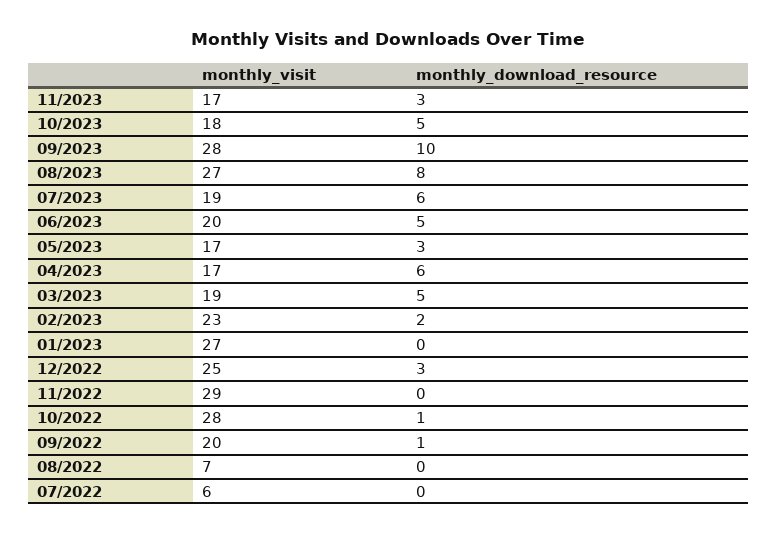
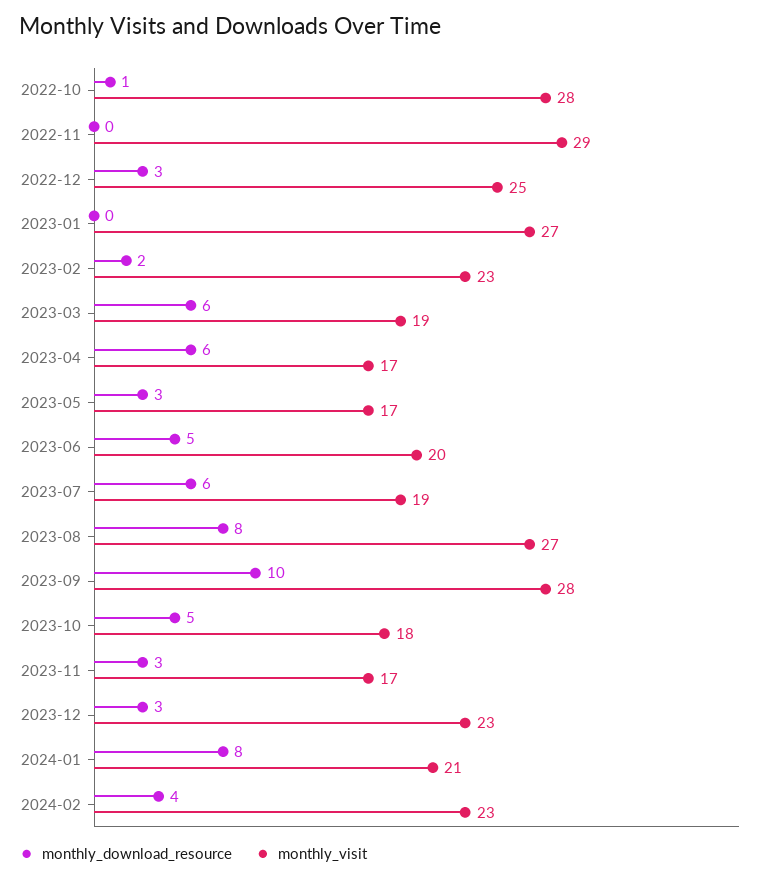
monthly_download_resource, 03/2023: 5 -> 6
monthly_visit, 09/2022: 20 -> none
monthly_download_resource, 09/2022: 1 -> none
monthly_visit, 08/2022: 7 -> none
monthly_download_resource, 08/2022: 0 -> none
monthly_visit, 07/2022: 6 -> none
monthly_download_resource, 07/2022: 0 -> none
monthly_download_resource, 2023-12: none -> 3
monthly_visit, 2023-12: none -> 23
monthly_download_resource, 2024-01: none -> 8
monthly_visit, 2024-01: none -> 21
monthly_download_resource, 2024-02: none -> 4
monthly_visit, 2024-02: none -> 23

